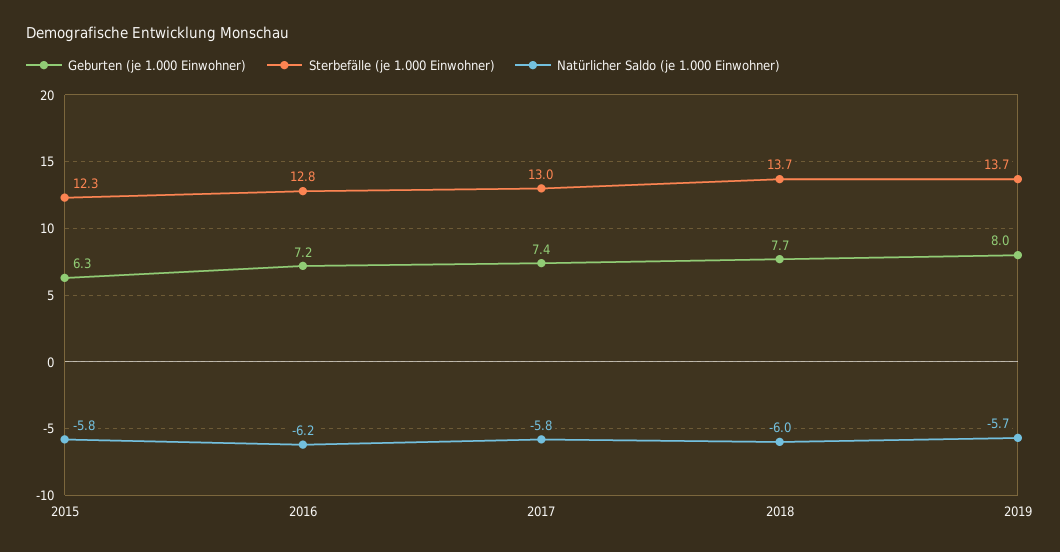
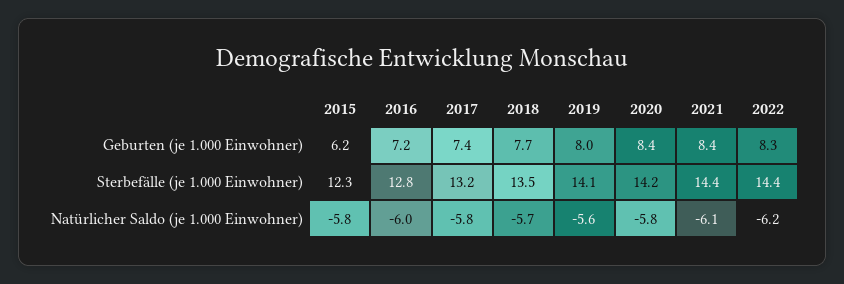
Geburten (je 1.000 Einwohner), 2015: 6.3 -> 6.2
Natürlicher Saldo (je 1.000 Einwohner), 2016: -6.2 -> -6
Sterbefälle (je 1.000 Einwohner), 2017: 13 -> 13.2
Sterbefälle (je 1.000 Einwohner), 2018: 13.7 -> 13.5
Natürlicher Saldo (je 1.000 Einwohner), 2018: -6 -> -5.7
Sterbefälle (je 1.000 Einwohner), 2019: 13.7 -> 14.1
Natürlicher Saldo (je 1.000 Einwohner), 2019: -5.7 -> -5.6
Geburten (je 1.000 Einwohner), 2020: none -> 8.4
Geburten (je 1.000 Einwohner), 2021: none -> 8.4
Geburten (je 1.000 Einwohner), 2022: none -> 8.3
Sterbefälle (je 1.000 Einwohner), 2020: none -> 14.2
Sterbefälle (je 1.000 Einwohner), 2021: none -> 14.4
Sterbefälle (je 1.000 Einwohner), 2022: none -> 14.4
Natürlicher Saldo (je 1.000 Einwohner), 2020: none -> -5.8
Natürlicher Saldo (je 1.000 Einwohner), 2021: none -> -6.1
Natürlicher Saldo (je 1.000 Einwohner), 2022: none -> -6.2

